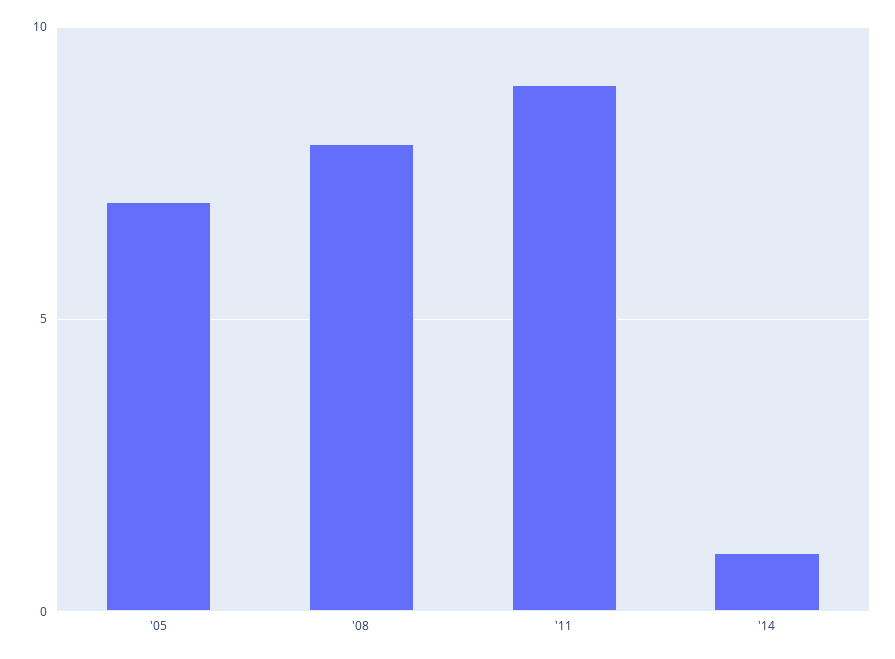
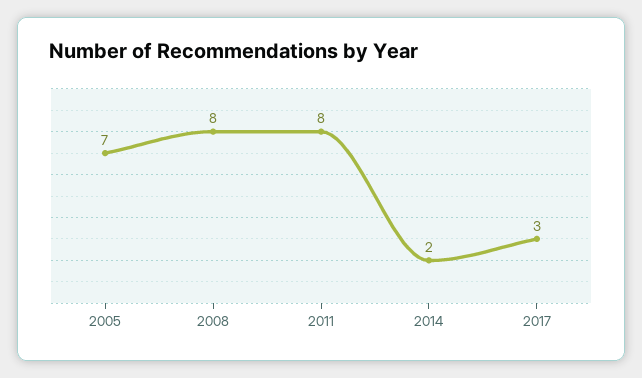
'11: 9 -> 8
'14: 1 -> 2
2017: none -> 3

